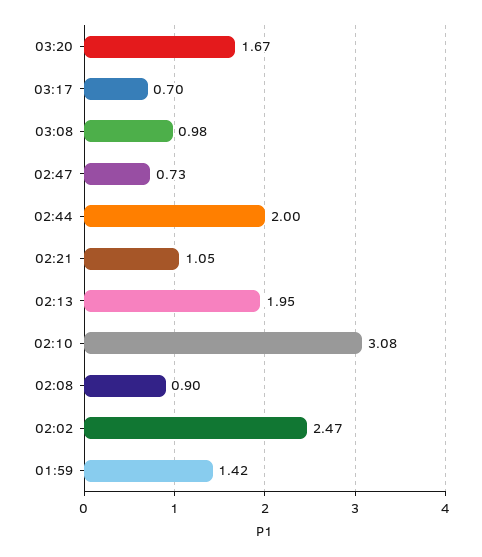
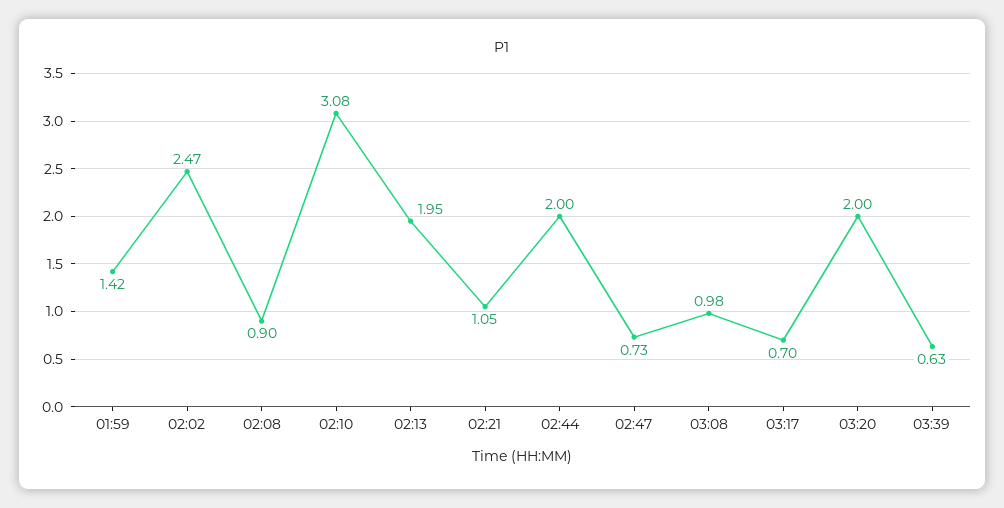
03:20: 1.67 -> 2
03:39: none -> 0.63

